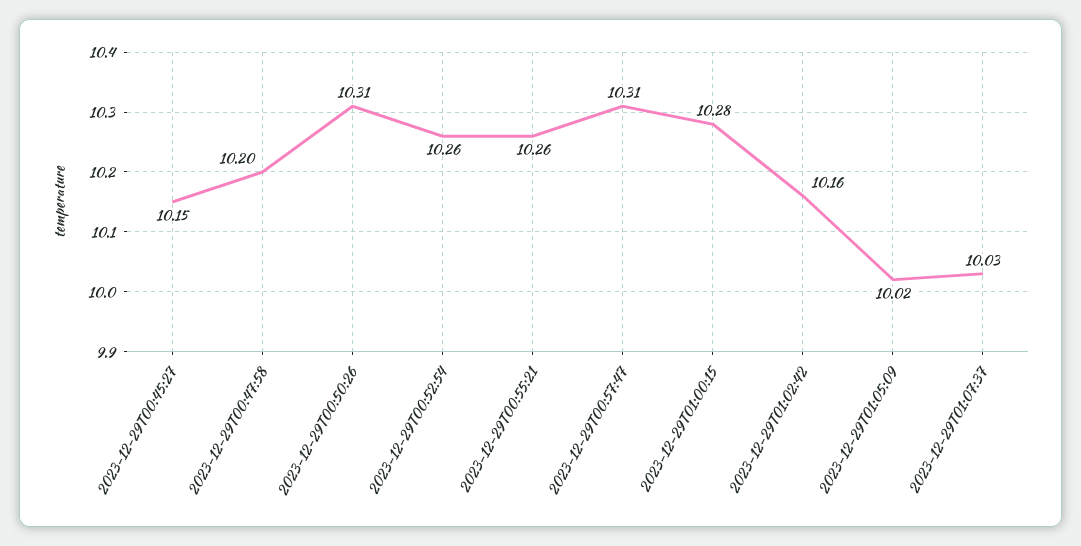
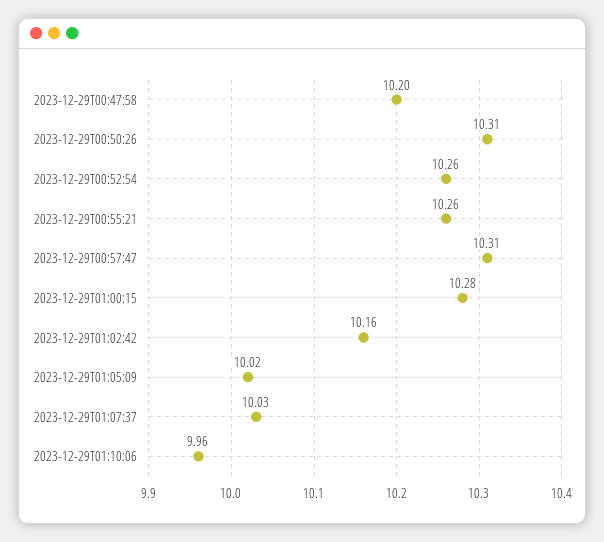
2023-12-29T00:45:27: 10.15 -> none
2023-12-29T01:10:06: none -> 9.96

